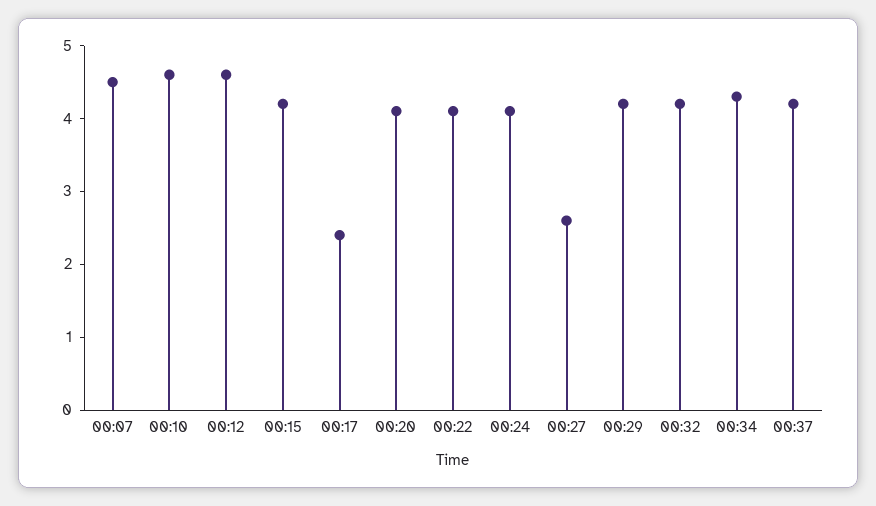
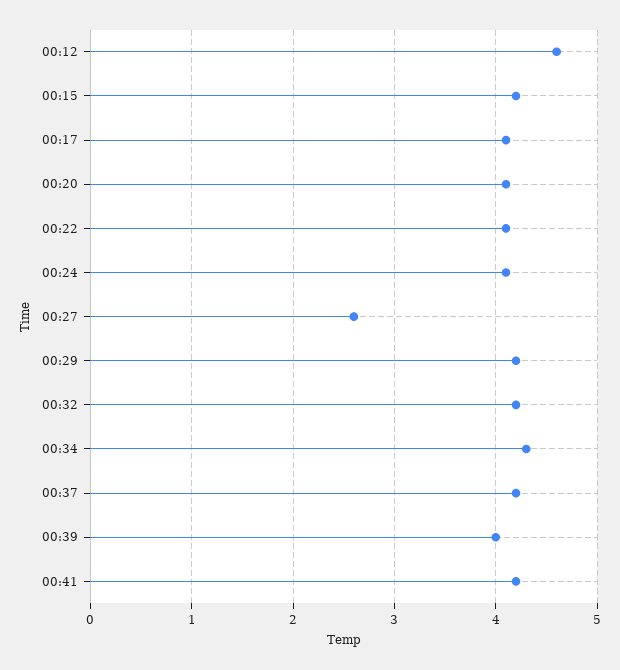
00:07: 4.5 -> none
00:10: 4.5 -> none
00:17: 2.5 -> 4.1
00:39: none -> 4
00:41: none -> 4.2

